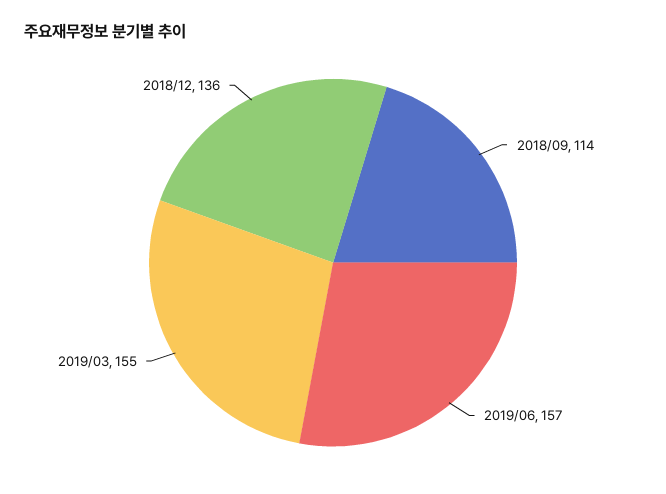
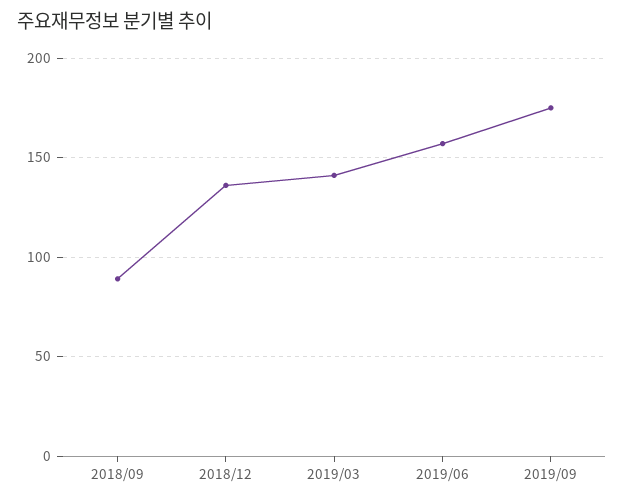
2018/09: 114 -> 90
2019/03: 155 -> 140
2019/09: none -> 175

